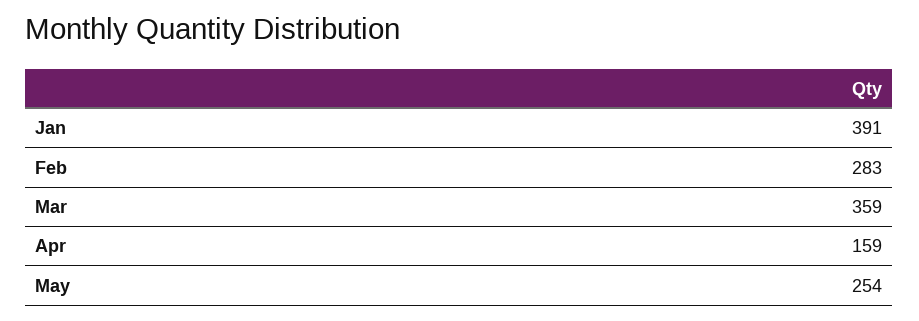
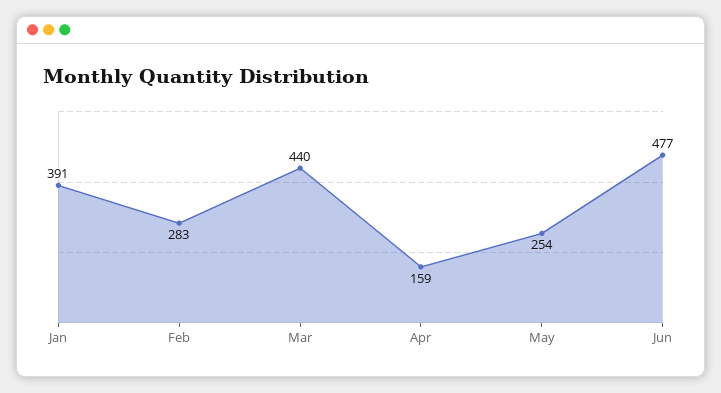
Mar: 359 -> 440
Jun: none -> 477

